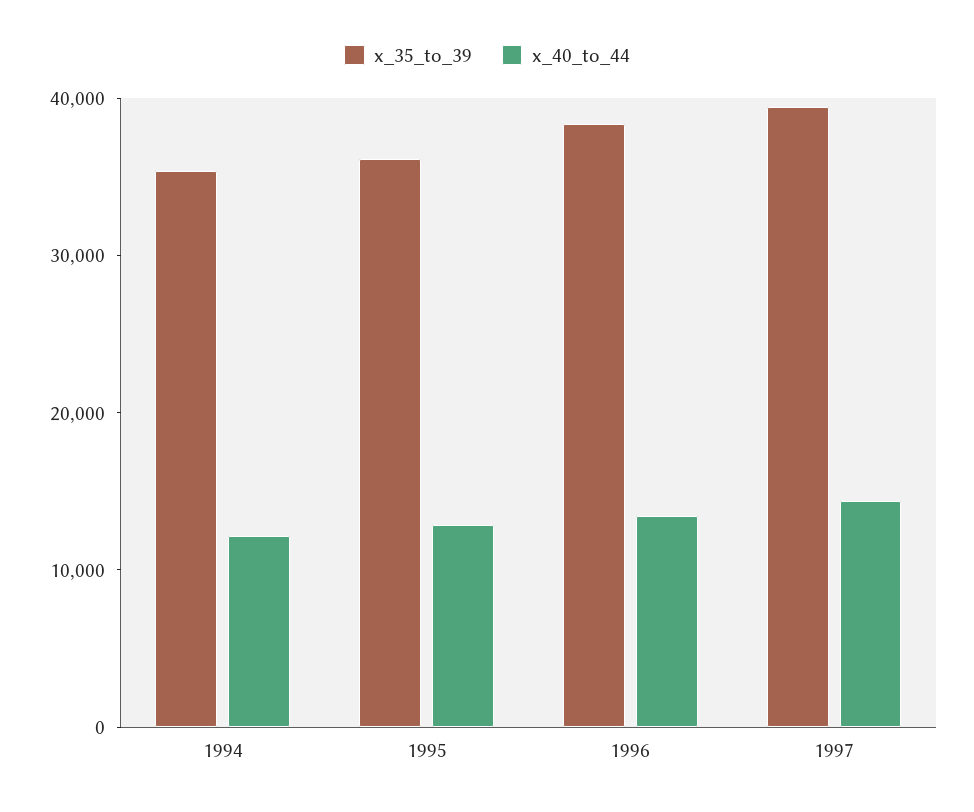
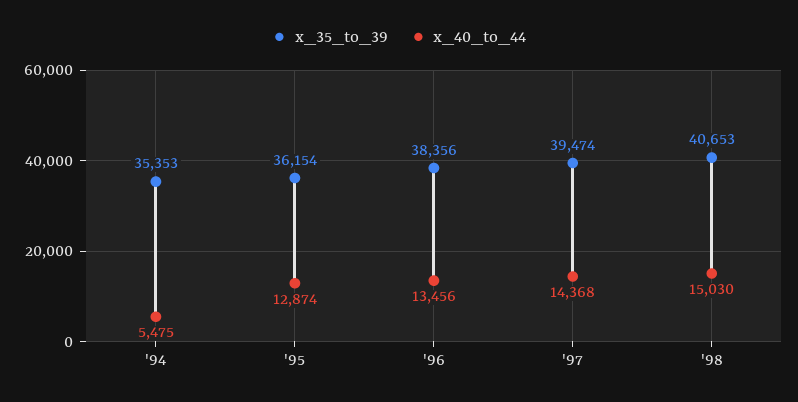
x_40_to_44, 1994: 12000 -> 5475
x_35_to_39, '98: none -> 40653
x_40_to_44, '98: none -> 15030

